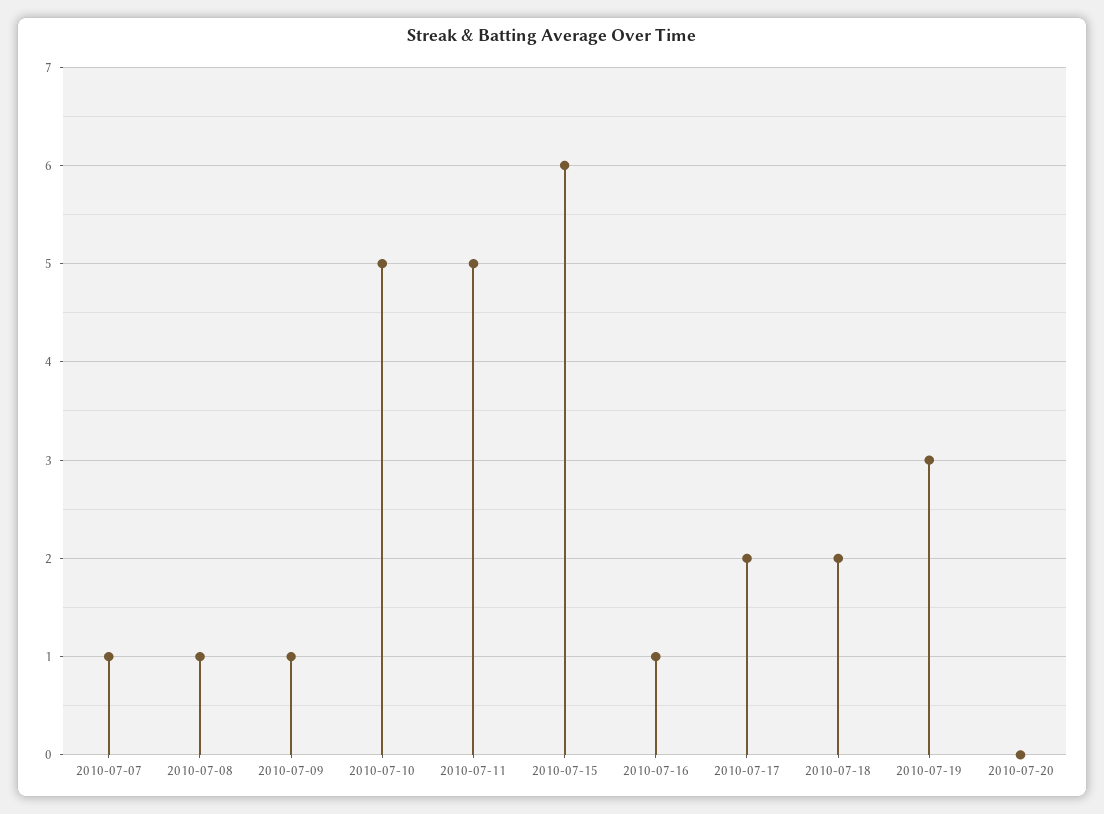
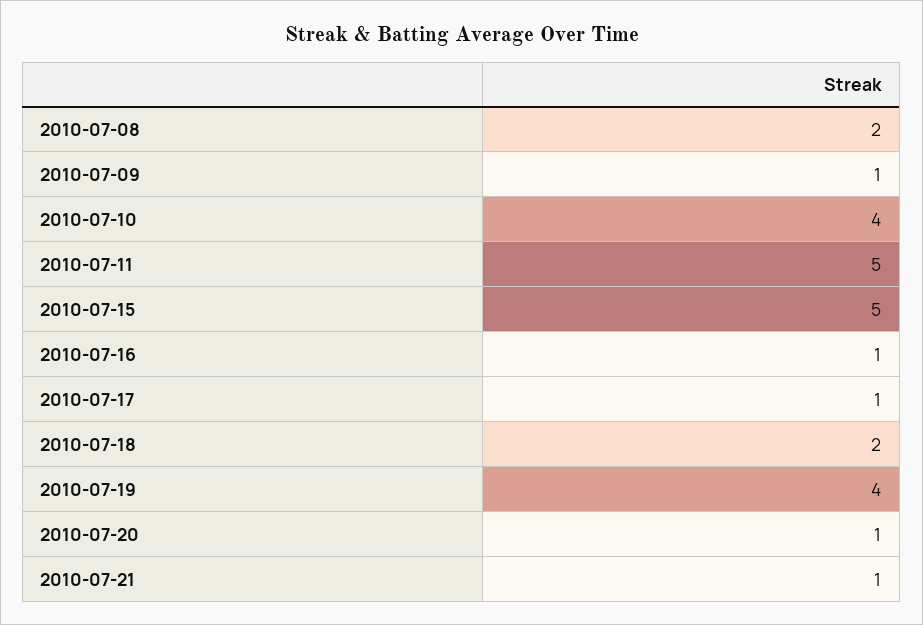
2010-07-07: 1 -> none
2010-07-08: 1 -> 2
2010-07-10: 5 -> 4
2010-07-15: 6 -> 5
2010-07-17: 2 -> 1
2010-07-19: 3 -> 4
2010-07-20: 0 -> 1
2010-07-21: none -> 1

